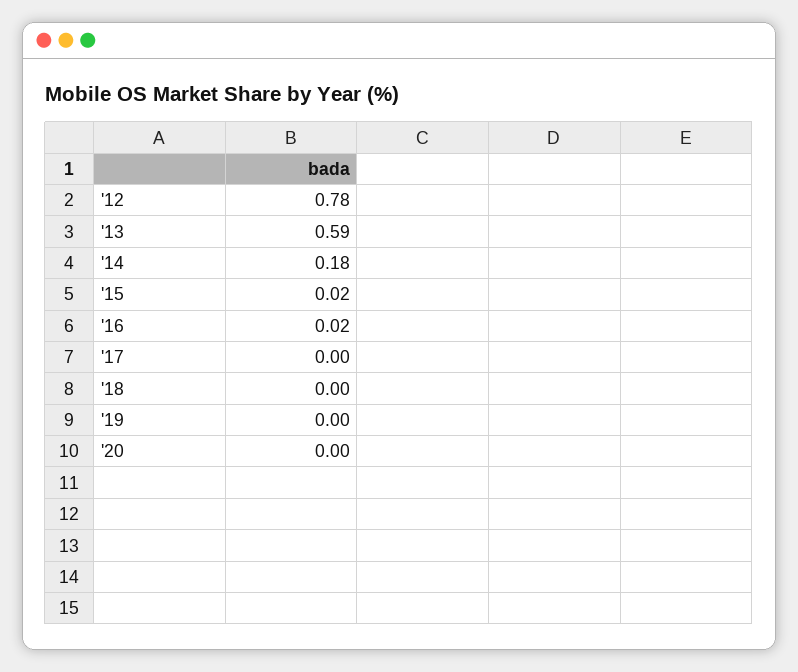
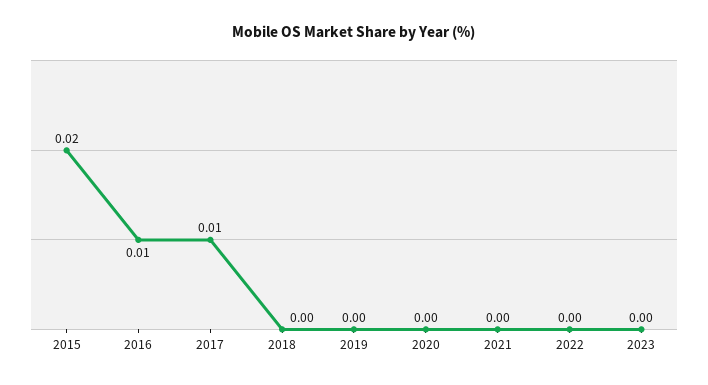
'12: 0.78 -> none
'13: 0.59 -> none
'14: 0.18 -> none
'16: 0.02 -> 0.01
'17: 0 -> 0.01
2021: none -> 0
2022: none -> 0
2023: none -> 0

